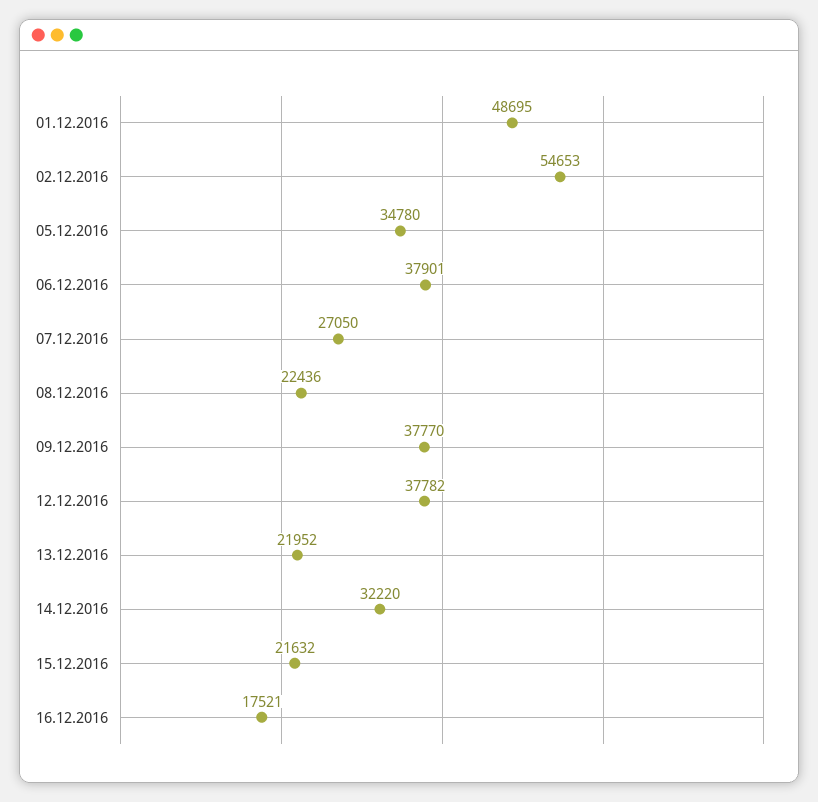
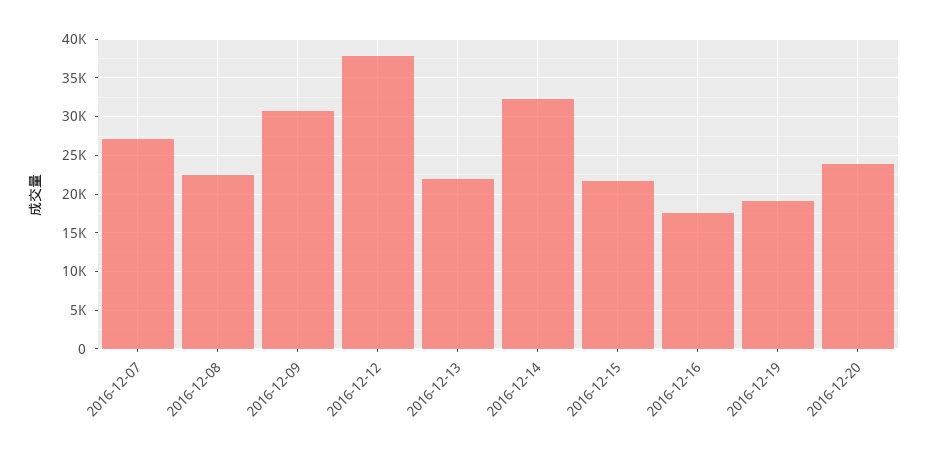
01.12.2016: 48695 -> none
02.12.2016: 54653 -> none
05.12.2016: 34780 -> none
06.12.2016: 37901 -> none
09.12.2016: 37770 -> 31000
2016-12-19: none -> 19000
2016-12-20: none -> 24000

